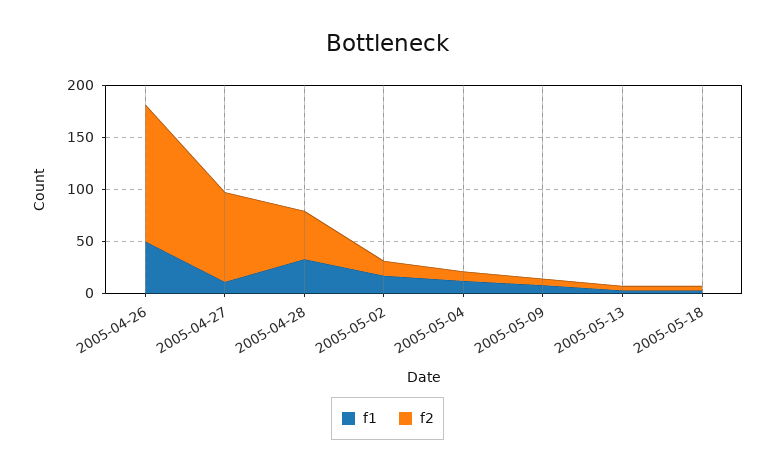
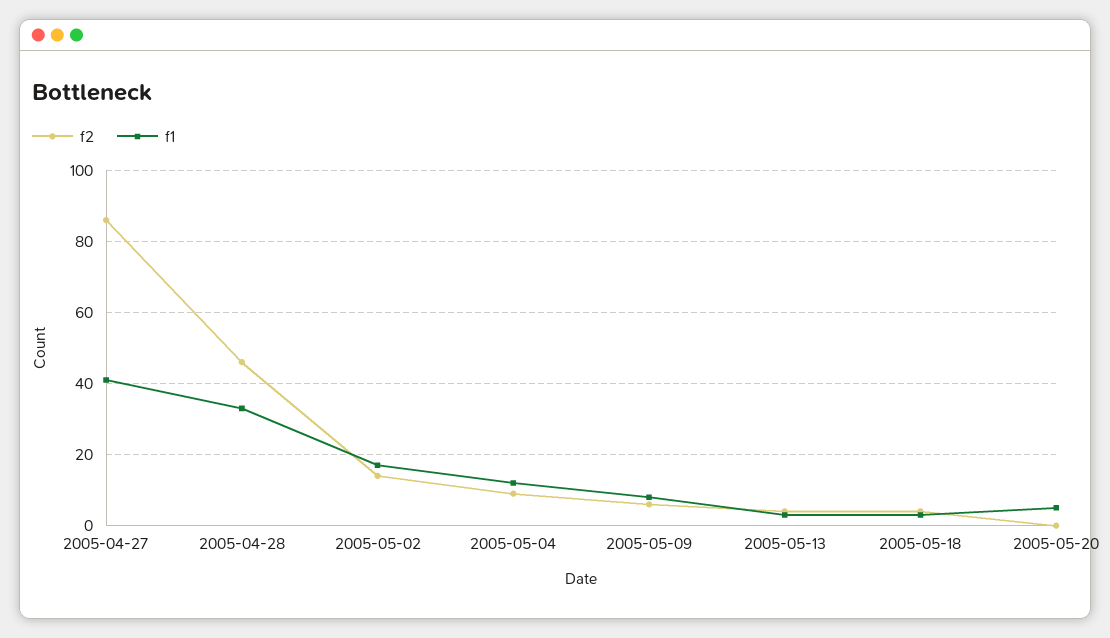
f1, 2005-04-26: 50 -> none
f2, 2005-04-26: 130 -> none
f1, 2005-04-27: 10 -> 40
f2, 2005-05-20: none -> 0
f1, 2005-05-20: none -> 5

